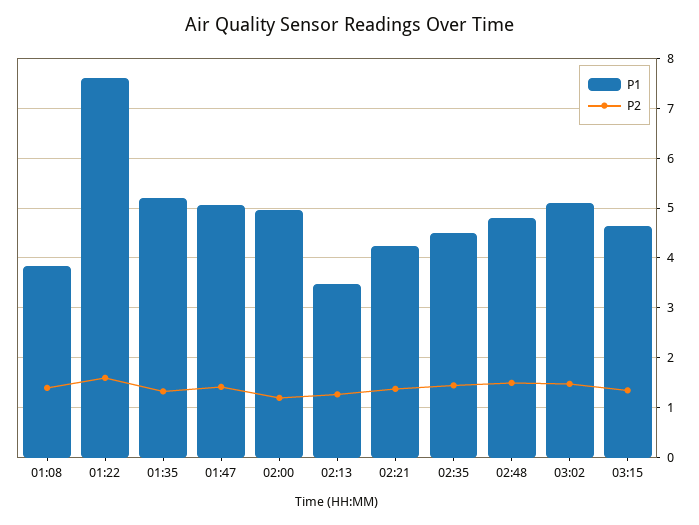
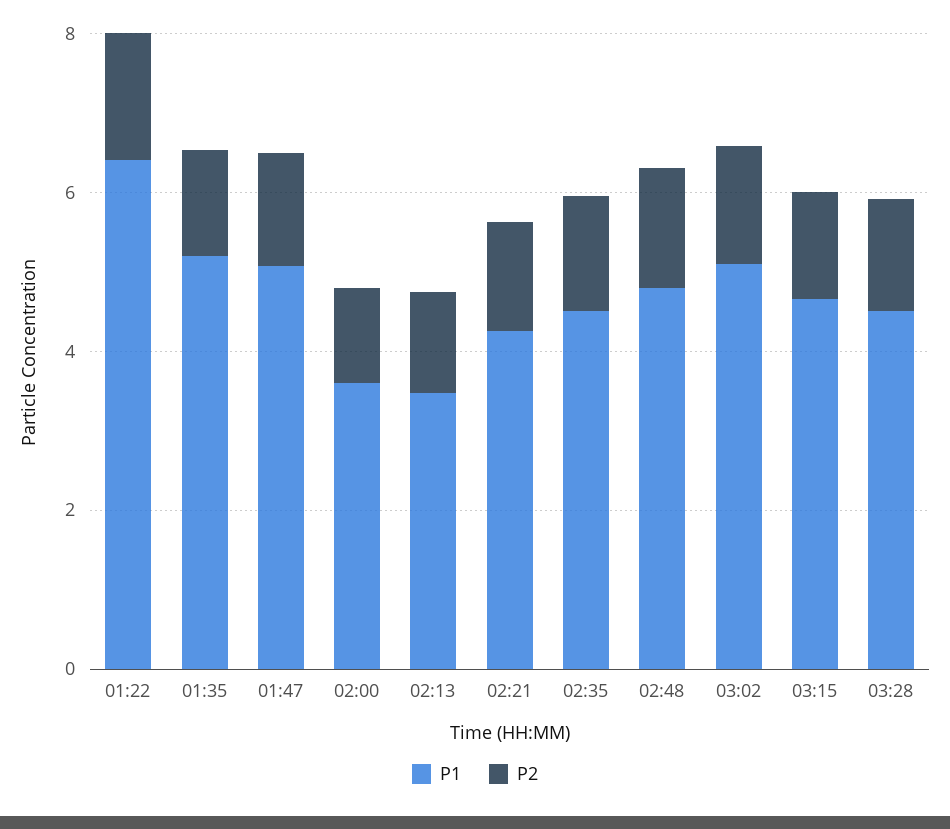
P1, 01:08: 3.8 -> none
P2, 01:08: 1.4 -> none
P1, 01:22: 7.6 -> 6.5
P1, 02:00: 5 -> 3.5
P1, 03:28: none -> 4.5
P2, 03:28: none -> 1.5

